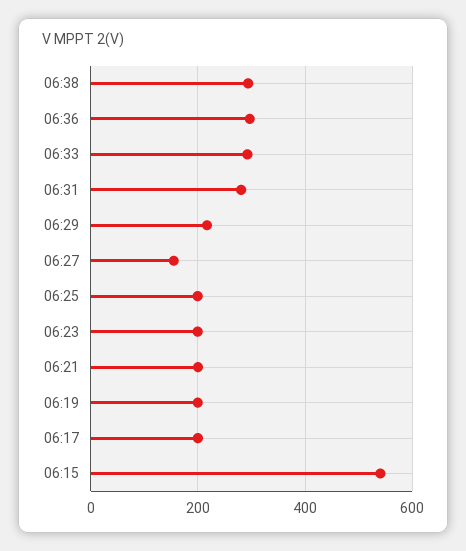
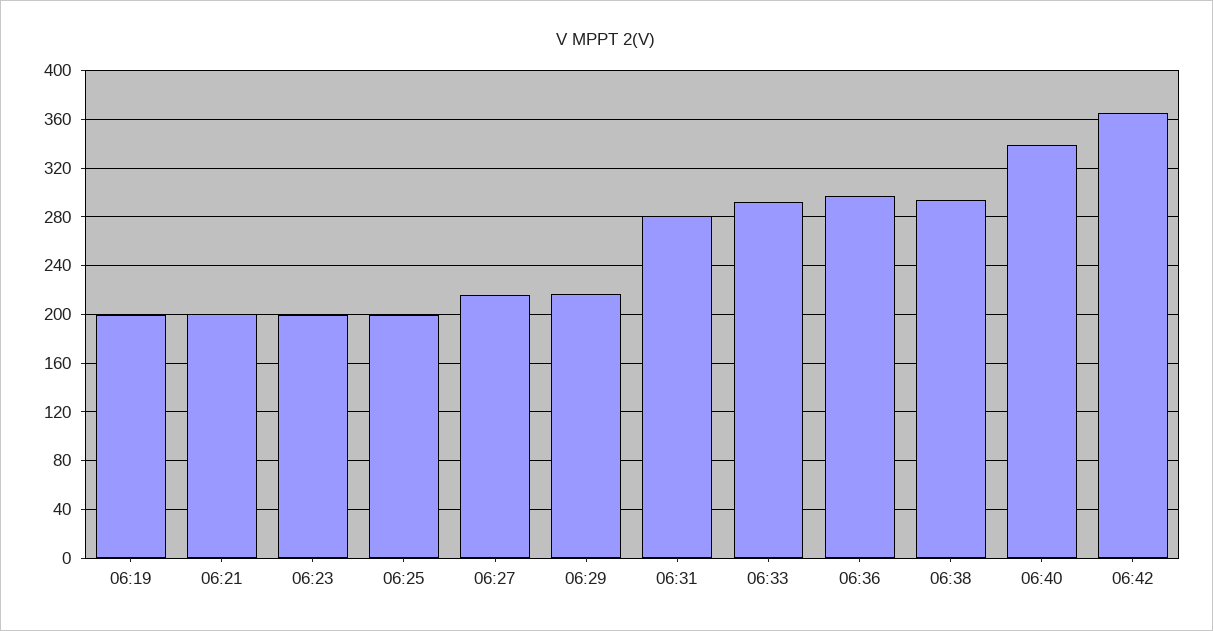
06:27: 160 -> 215
06:17: 200 -> none
06:15: 540 -> none
06:40: none -> 340
06:42: none -> 365

